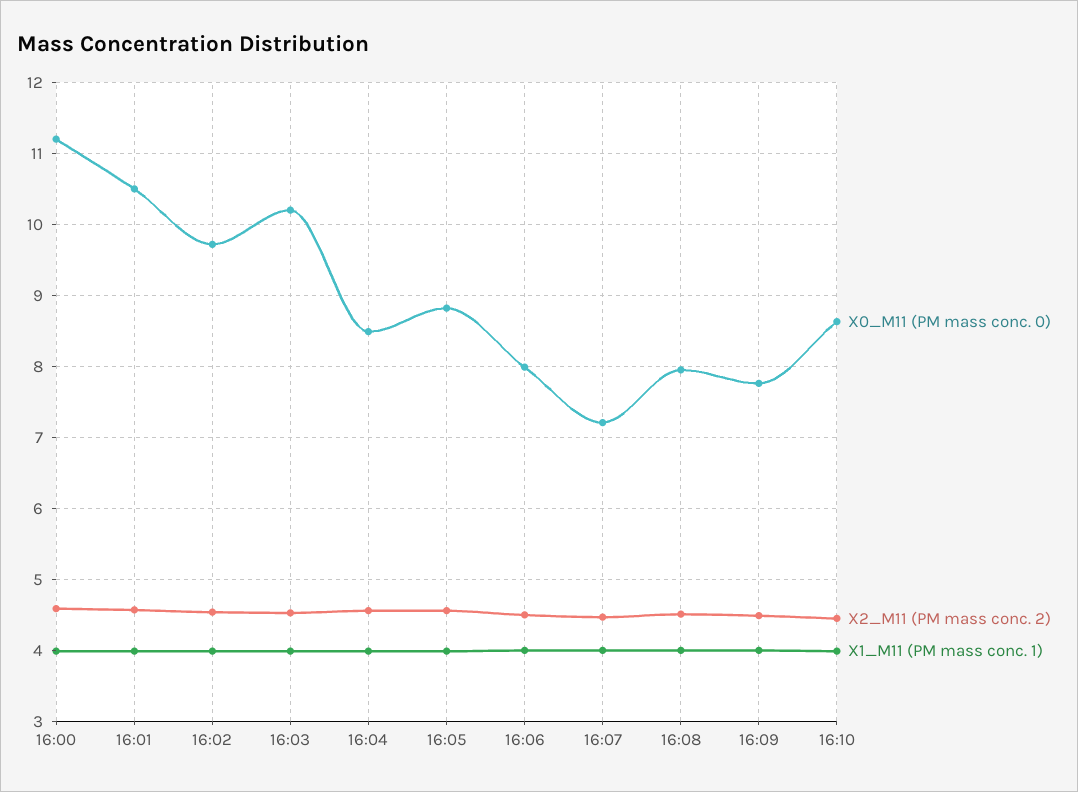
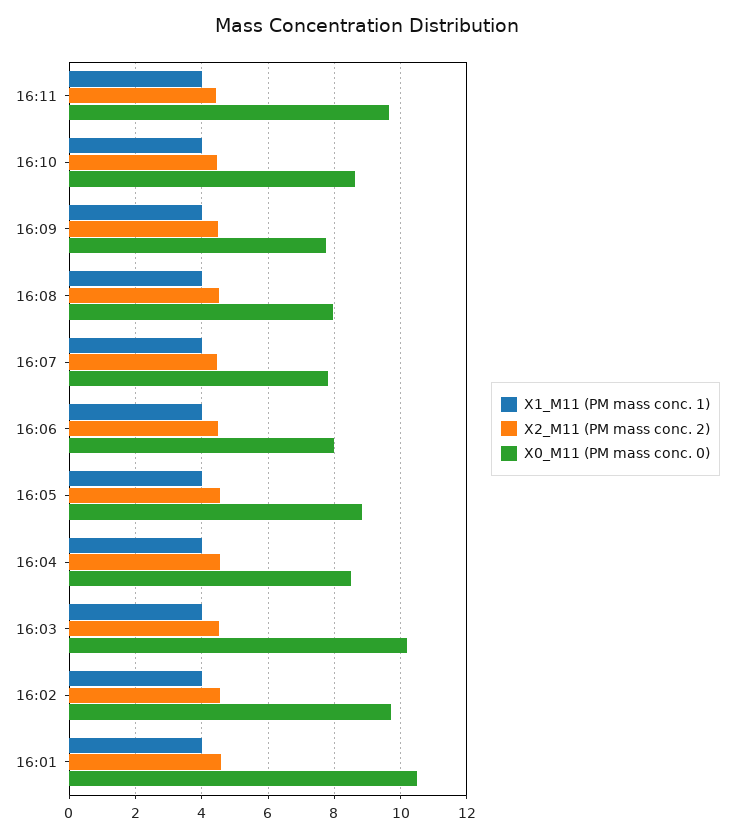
X0_M11 (PM mass conc. 0), 16:00: 11.2 -> none
X2_M11 (PM mass conc. 2), 16:00: 4.6 -> none
X1_M11 (PM mass conc. 1), 16:00: 4 -> none
X0_M11 (PM mass conc. 0), 16:07: 7.2 -> 7.8
X1_M11 (PM mass conc. 1), 16:11: none -> 4
X2_M11 (PM mass conc. 2), 16:11: none -> 4.4
X0_M11 (PM mass conc. 0), 16:11: none -> 9.6

